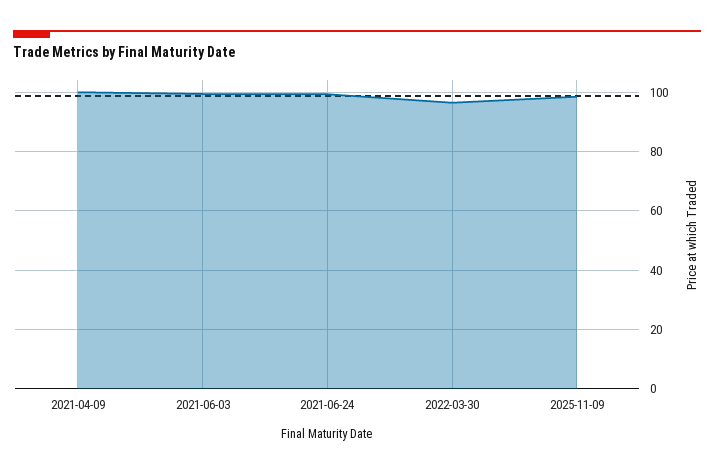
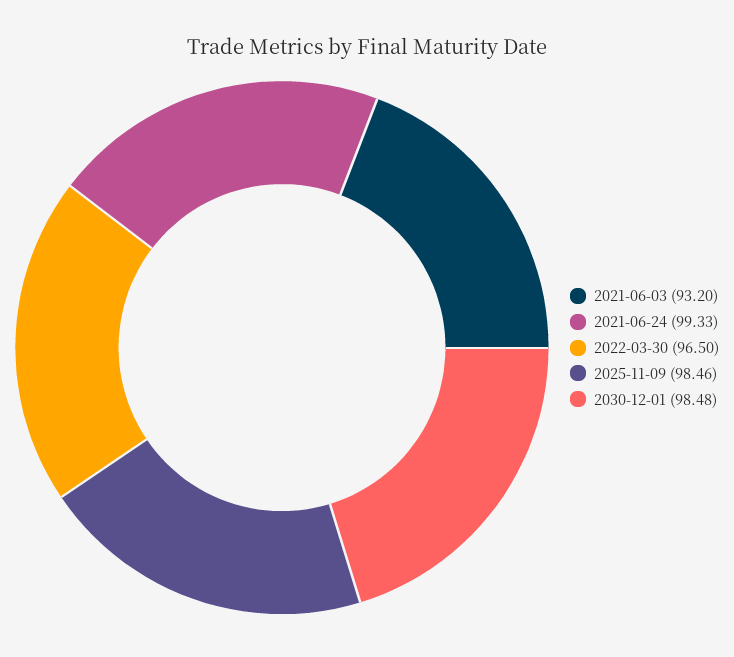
2021-04-09: 100 -> none
2021-06-03: 100 -> 93.2
2030-12-01: none -> 98.48

